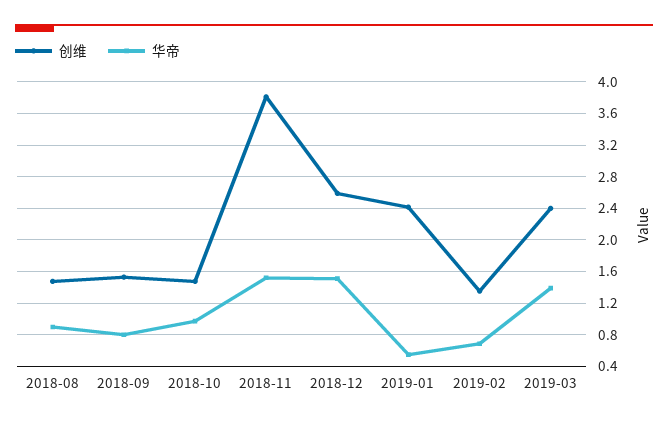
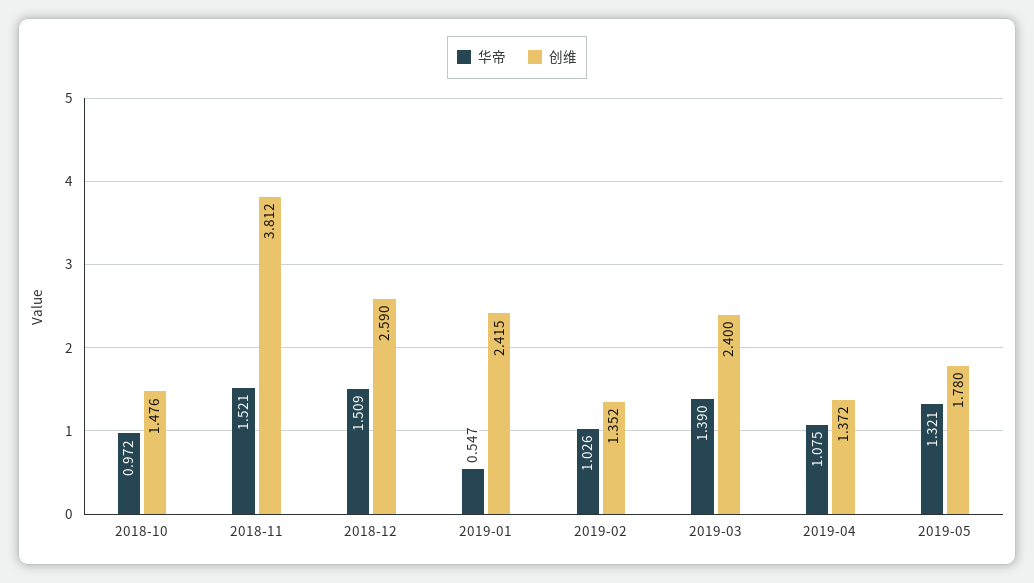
创维, 2018-08: 1.5 -> none
华帝, 2018-08: 0.9 -> none
创维, 2018-09: 1.5 -> none
华帝, 2018-09: 0.8 -> none
华帝, 2019-02: 0.7 -> 1.026
华帝, 2019-04: none -> 1.075
创维, 2019-04: none -> 1.372
华帝, 2019-05: none -> 1.321
创维, 2019-05: none -> 1.78

